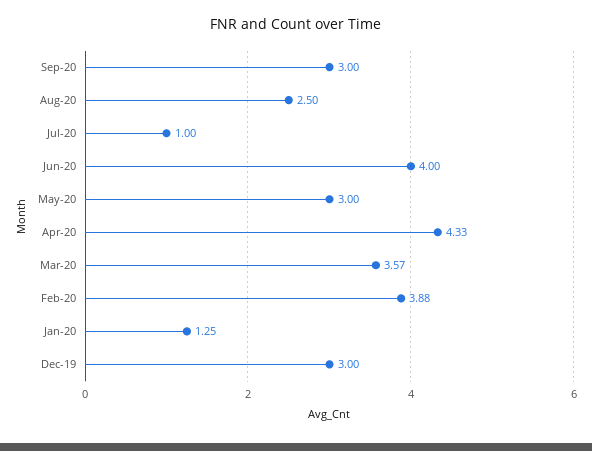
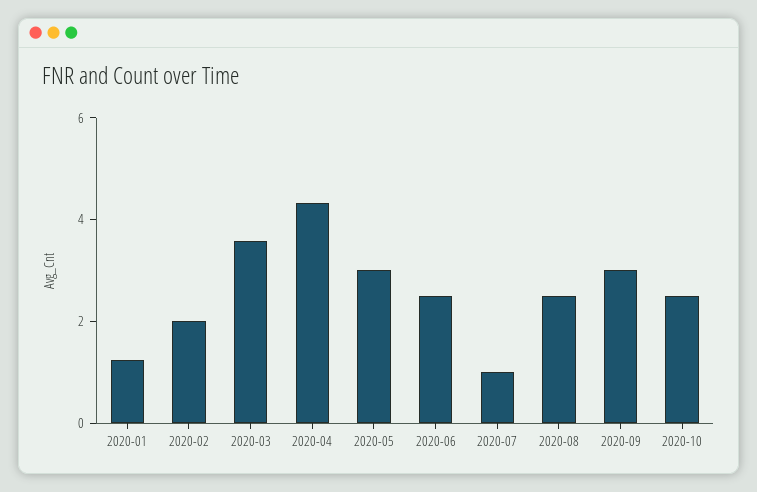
Jun-20: 4 -> 2.5
Feb-20: 3.88 -> 2
Dec-19: 3 -> none
2020-10: none -> 2.5

